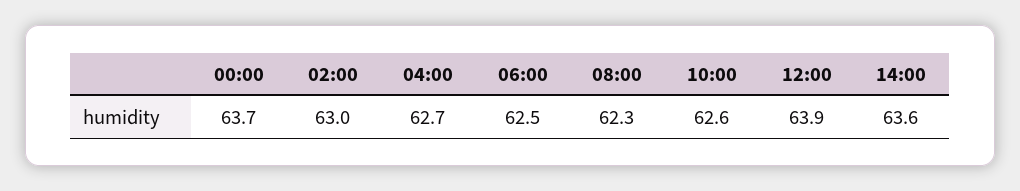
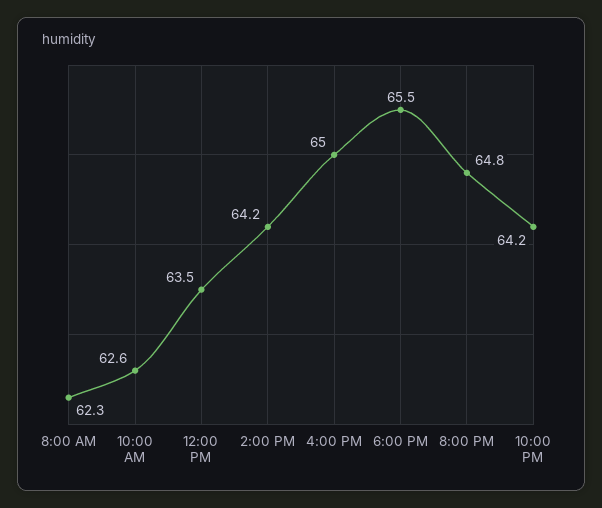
00:00: 63.7 -> none
02:00: 63 -> none
04:00: 62.7 -> none
06:00: 62.5 -> none
12:00: 63.9 -> 63.5
14:00: 63.6 -> 64.2
4:00 PM: none -> 65
6:00 PM: none -> 65.5
8:00 PM: none -> 64.8
10:00 PM: none -> 64.2

